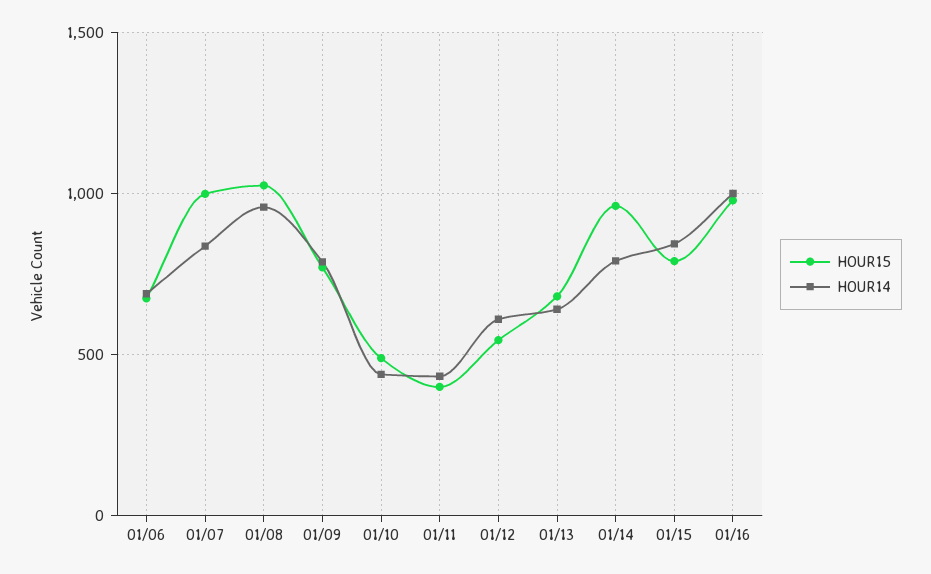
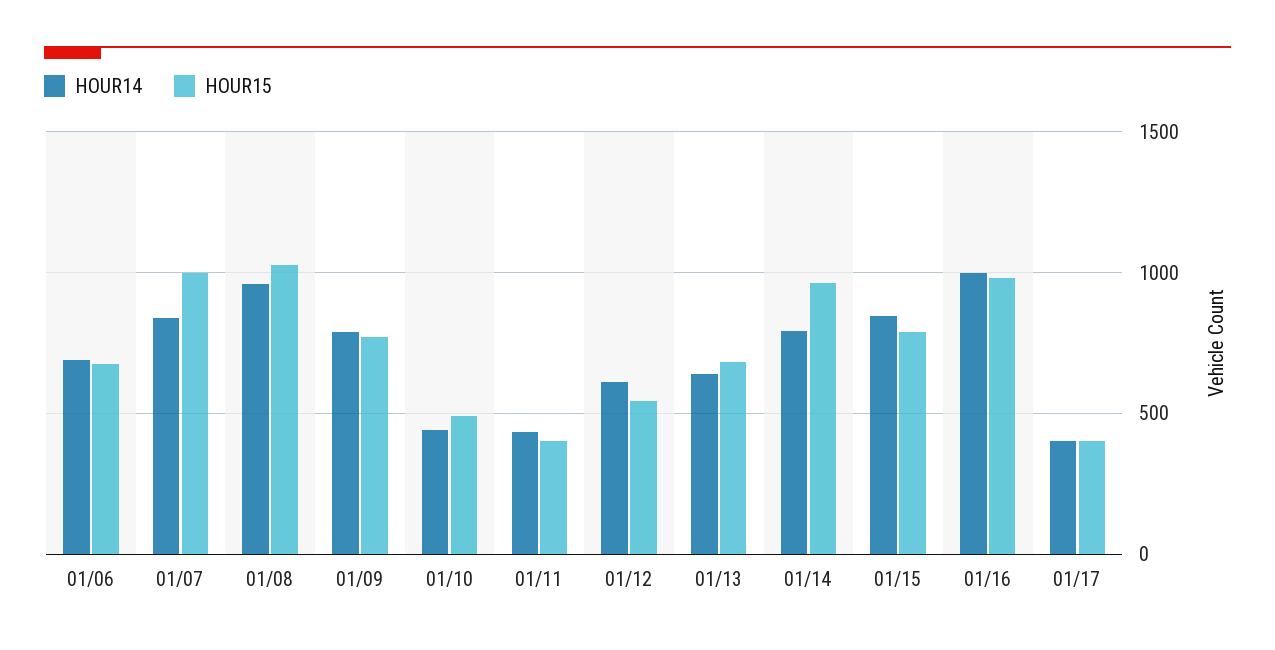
HOUR14, 01/17: none -> 400
HOUR15, 01/17: none -> 400

